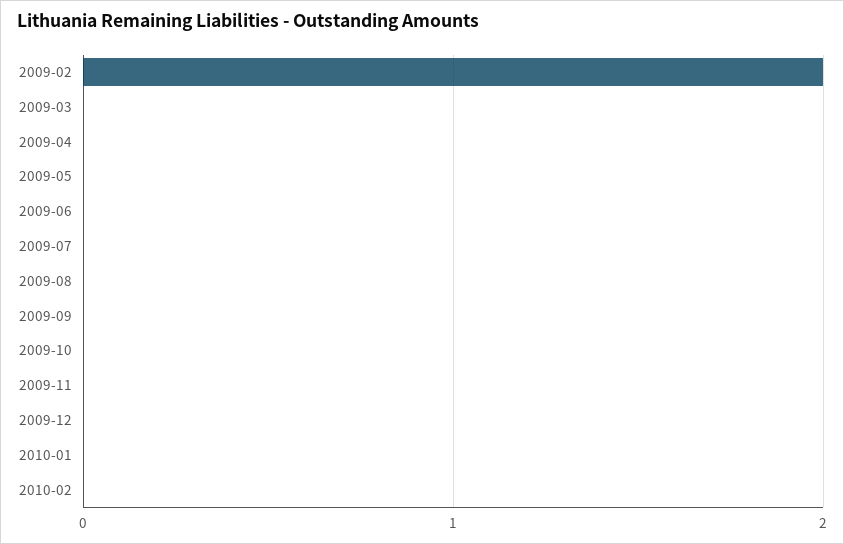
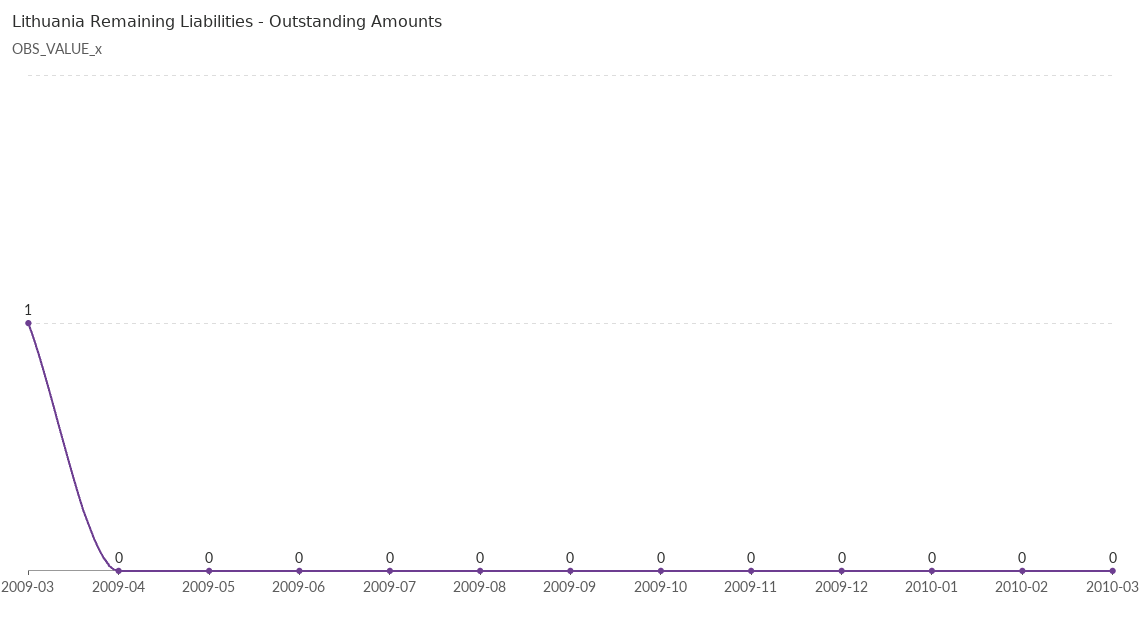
2009-02: 2 -> none
2009-03: 0 -> 1
2010-03: none -> 0

